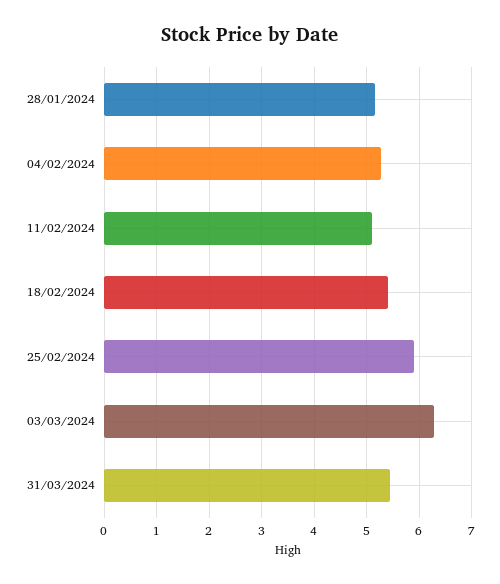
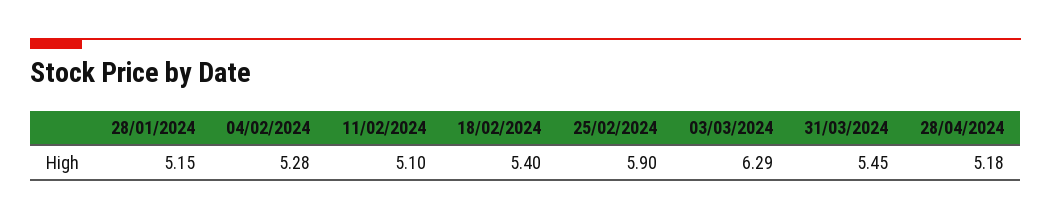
28/04/2024: none -> 5.18

